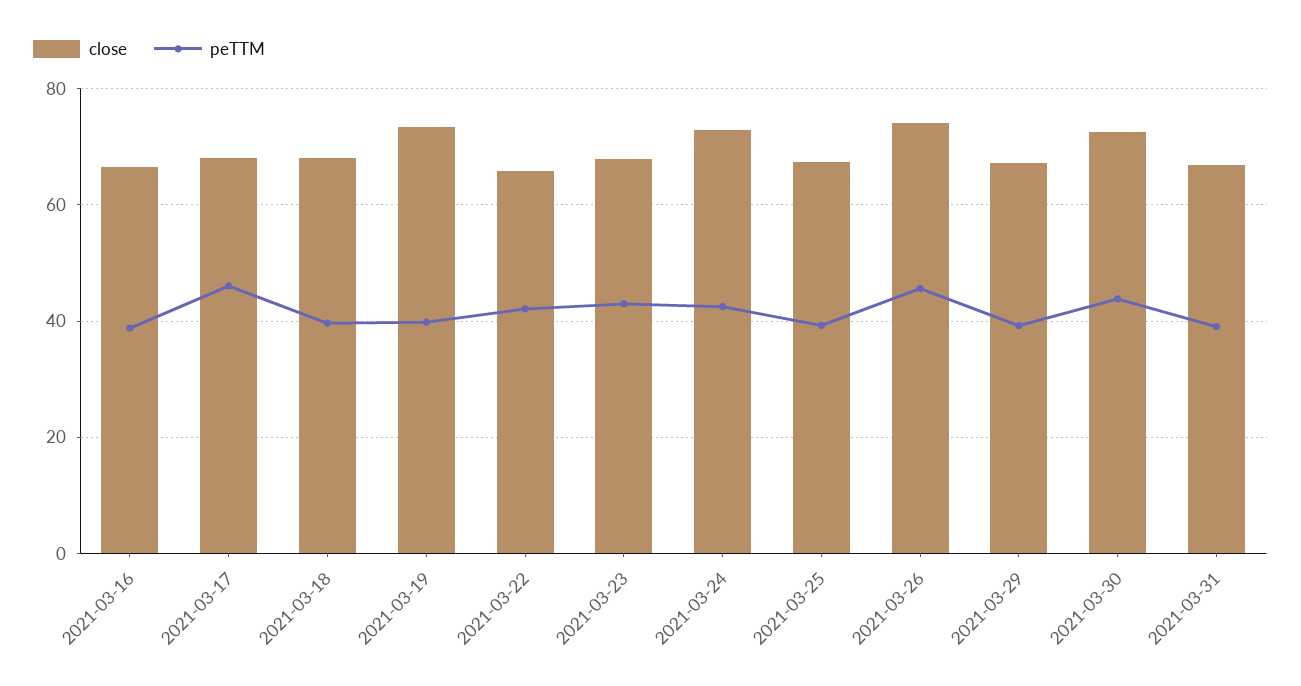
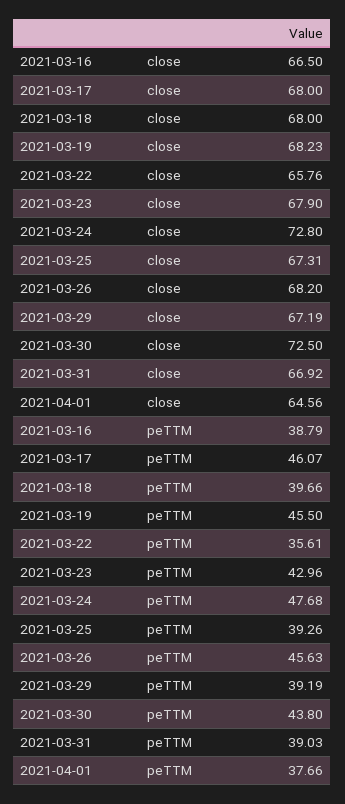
close, 2021-03-19: 74 -> 68.23
peTTM, 2021-03-19: 40 -> 45.5
peTTM, 2021-03-22: 42 -> 35.61
peTTM, 2021-03-24: 42 -> 47.68
close, 2021-03-26: 74 -> 68.2
close, 2021-04-01: none -> 64.56
peTTM, 2021-04-01: none -> 37.66

